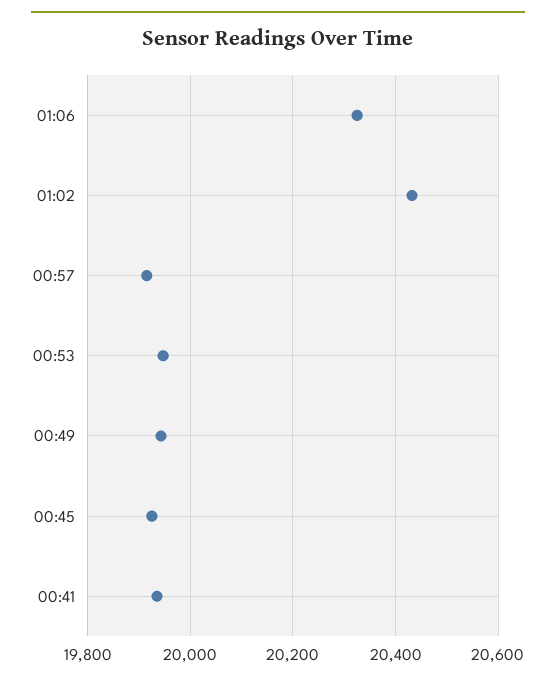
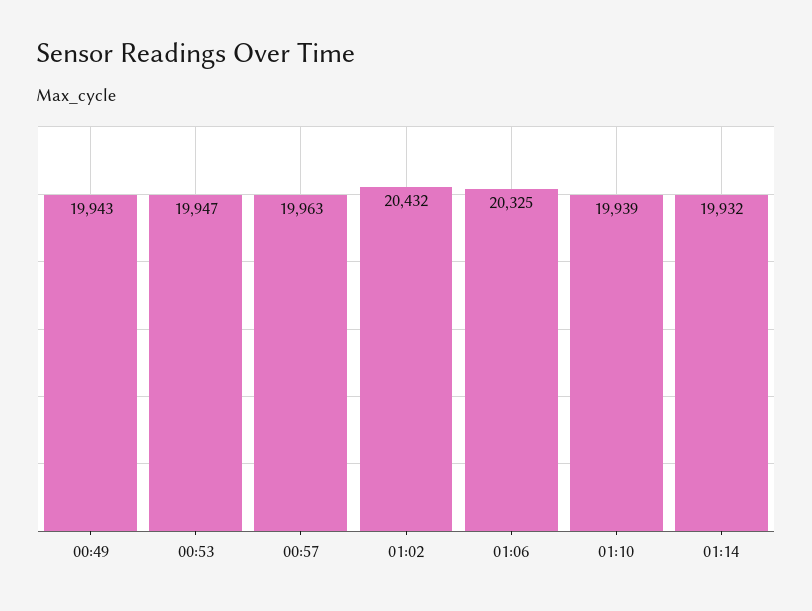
00:57: 19920 -> 19963
00:45: 19920 -> none
00:41: 19940 -> none
01:10: none -> 19939
01:14: none -> 19932

